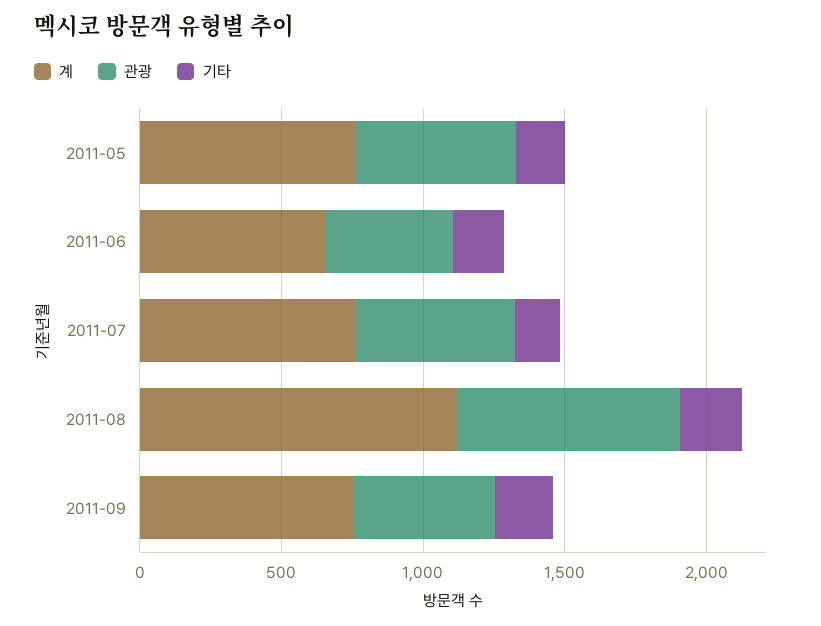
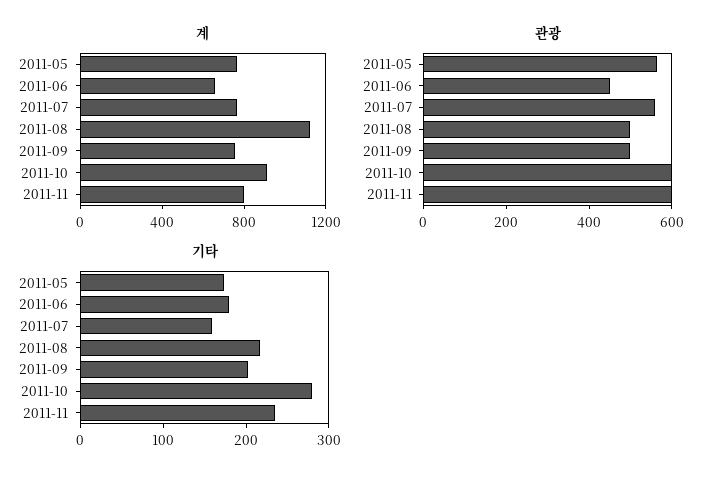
관광, 2011-08: 800 -> 500
계, 2011-10: none -> 900
계, 2011-11: none -> 800
관광, 2011-10: none -> 600
관광, 2011-11: none -> 600
기타, 2011-10: none -> 280
기타, 2011-11: none -> 240

